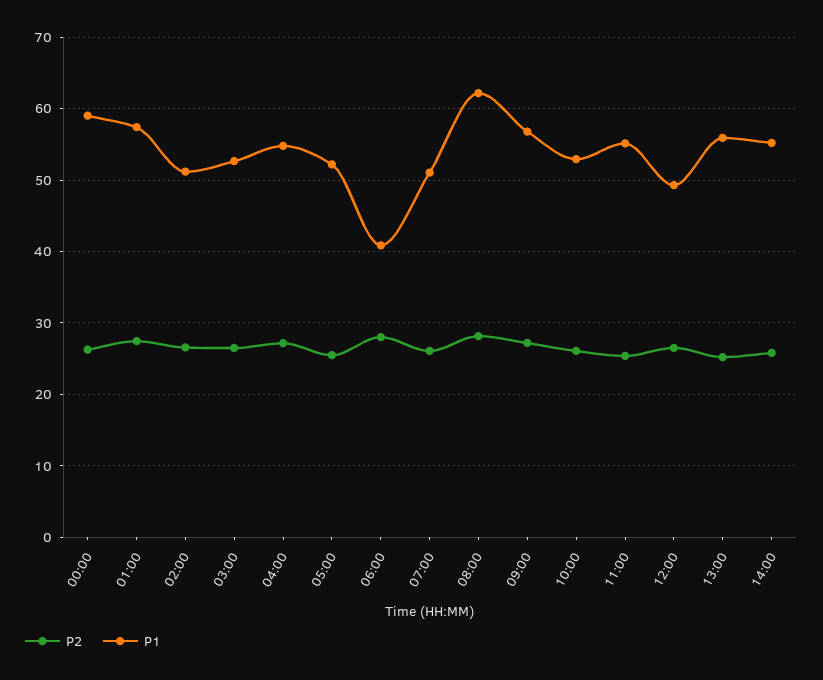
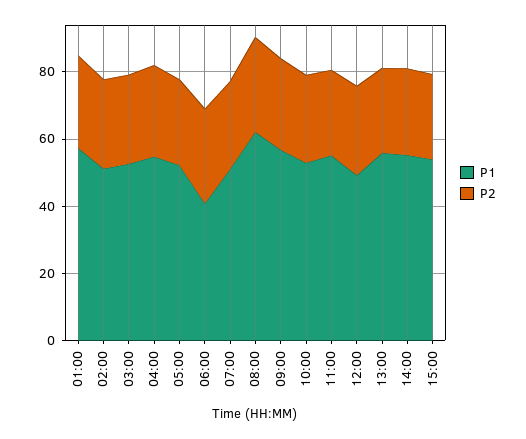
P2, 00:00: 26 -> none
P1, 00:00: 59 -> none
P1, 15:00: none -> 55
P2, 15:00: none -> 25

